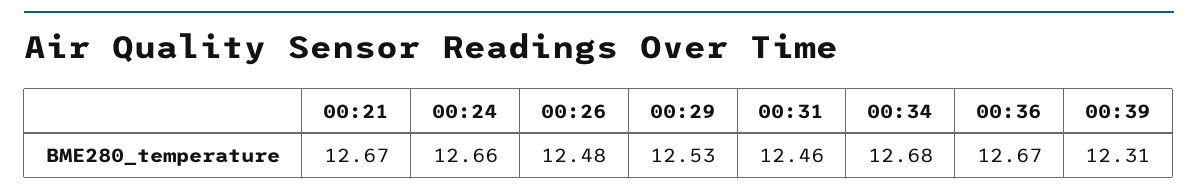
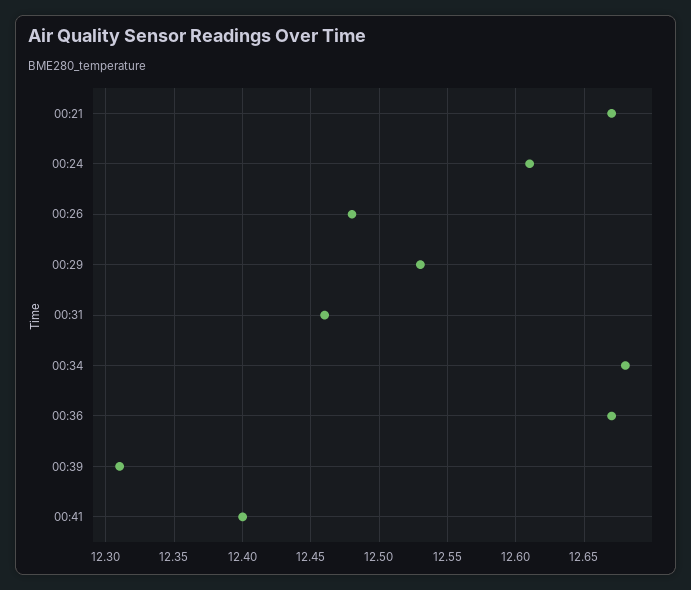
00:24: 12.66 -> 12.61
00:41: none -> 12.4

